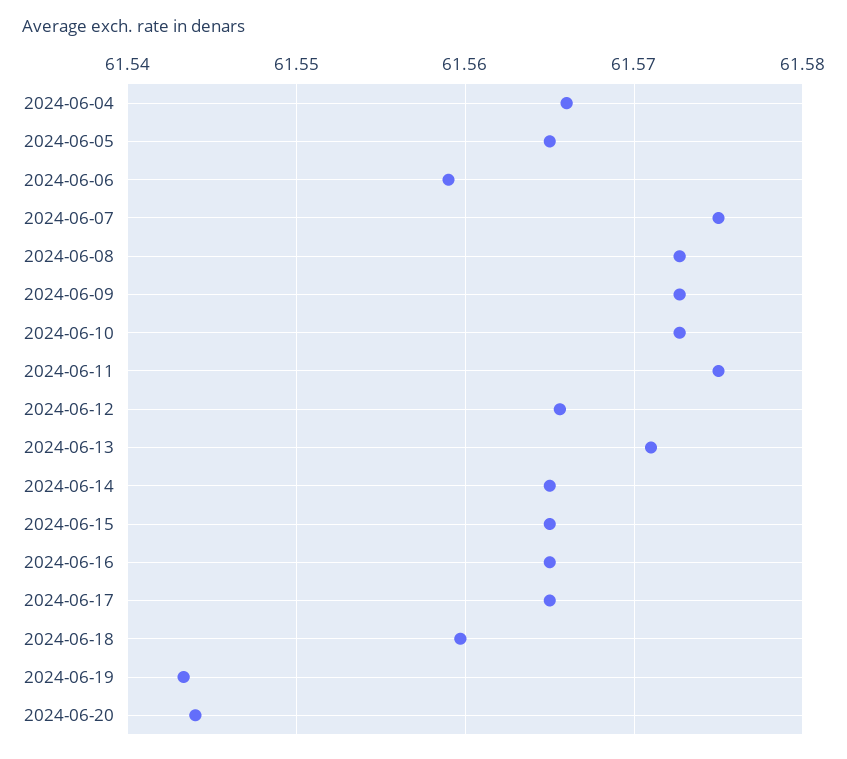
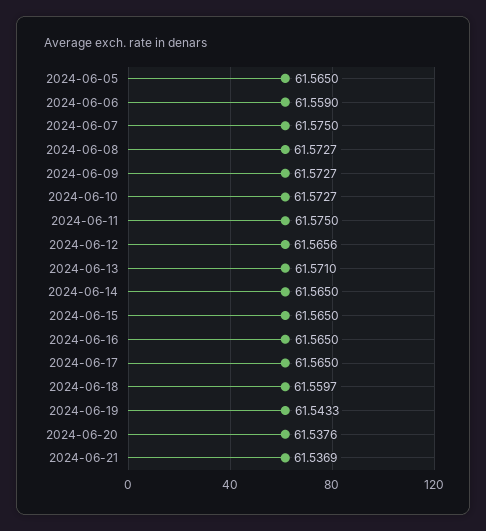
2024-06-04: 61.566 -> none
2024-06-20: 61.544 -> 61.5376
2024-06-21: none -> 61.5369

